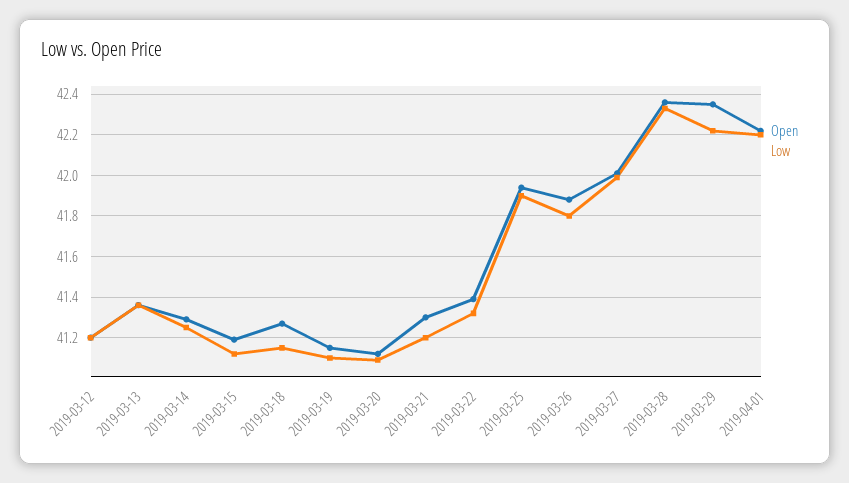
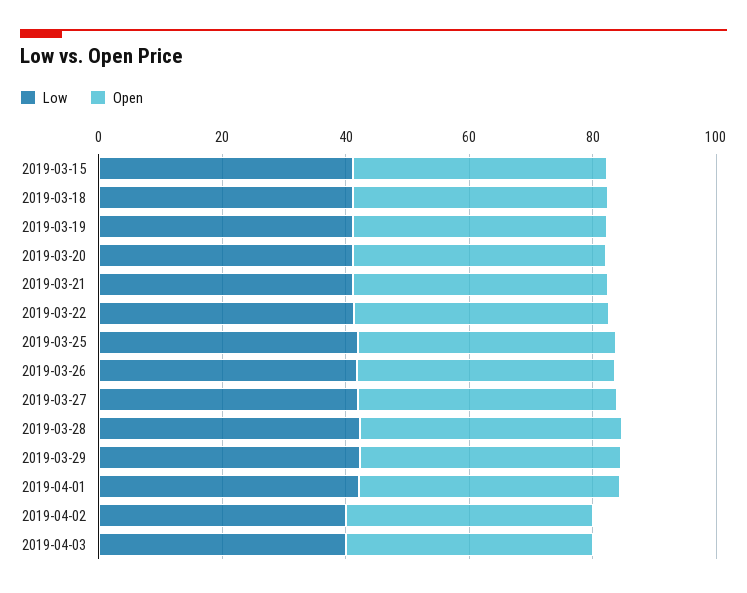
Open, 2019-03-12: 41.2 -> none
Low, 2019-03-12: 41.2 -> none
Open, 2019-03-13: 41.35 -> none
Low, 2019-03-13: 41.35 -> none
Open, 2019-03-14: 41.3 -> none
Low, 2019-03-14: 41.25 -> none
Low, 2019-04-02: none -> 40
Open, 2019-04-02: none -> 40
Low, 2019-04-03: none -> 40
Open, 2019-04-03: none -> 40

